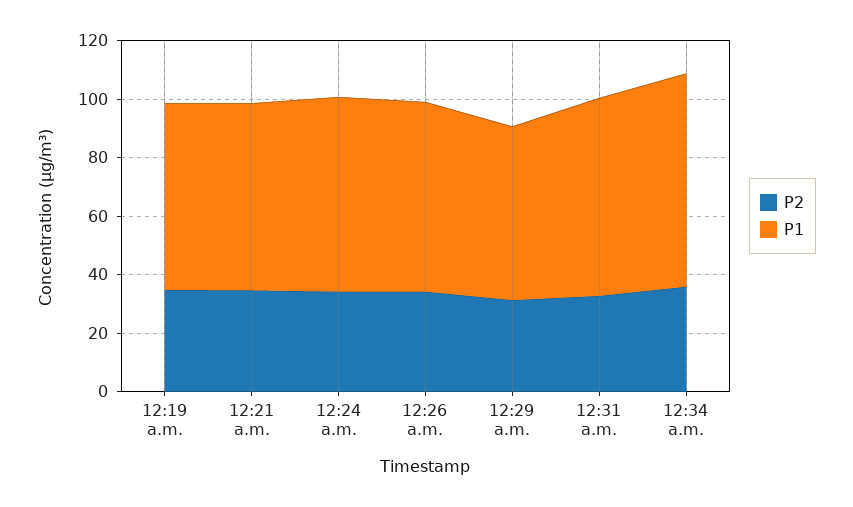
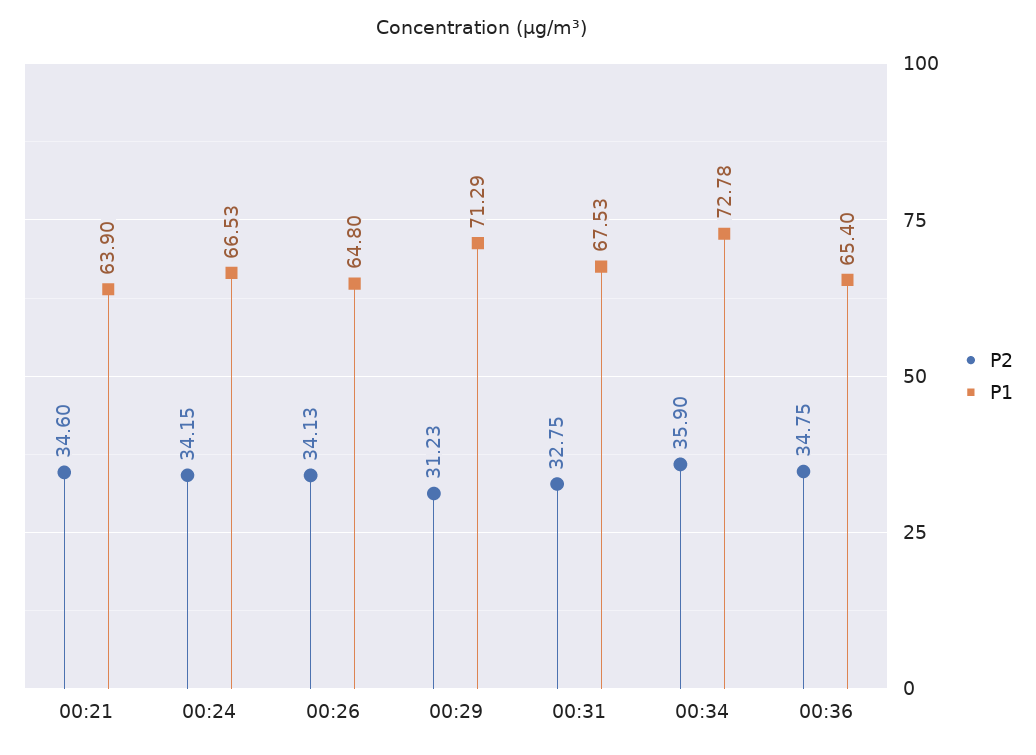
P2, 12:19 a.m.: 35 -> none
P1, 12:19 a.m.: 65 -> none
P1, 12:29 a.m.: 60 -> 71.29
P2, 00:36: none -> 34.75
P1, 00:36: none -> 65.4

